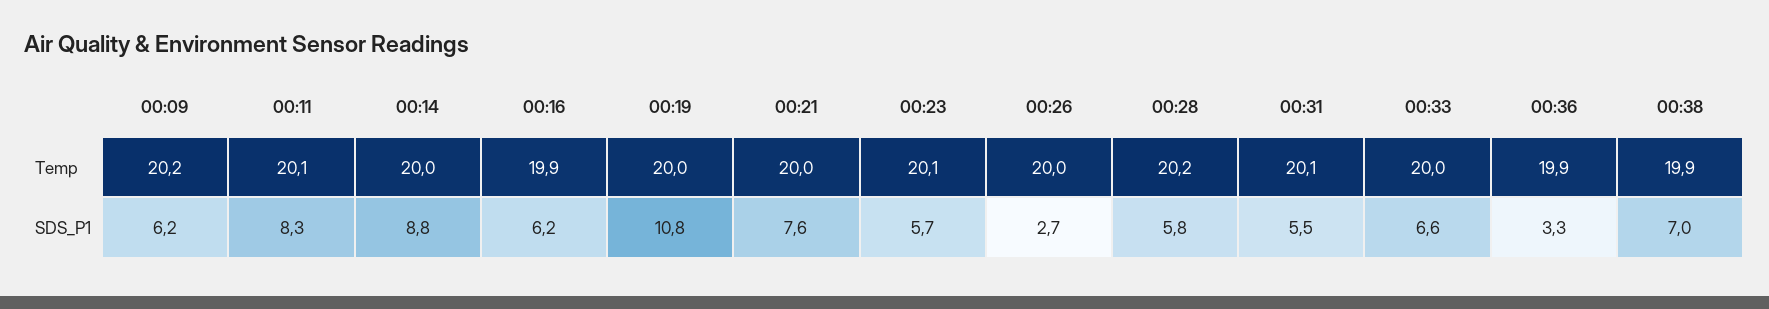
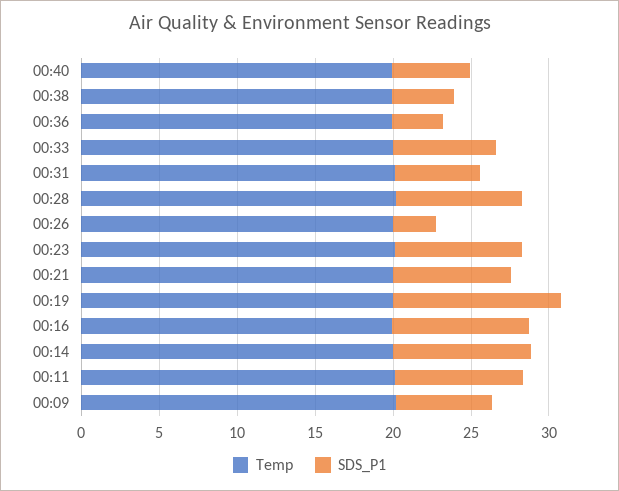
SDS_P1, 00:16: 6.2 -> 9
SDS_P1, 00:23: 5.7 -> 8
SDS_P1, 00:28: 5.8 -> 8
SDS_P1, 00:38: 7 -> 4
Temp, 00:40: none -> 20
SDS_P1, 00:40: none -> 5

